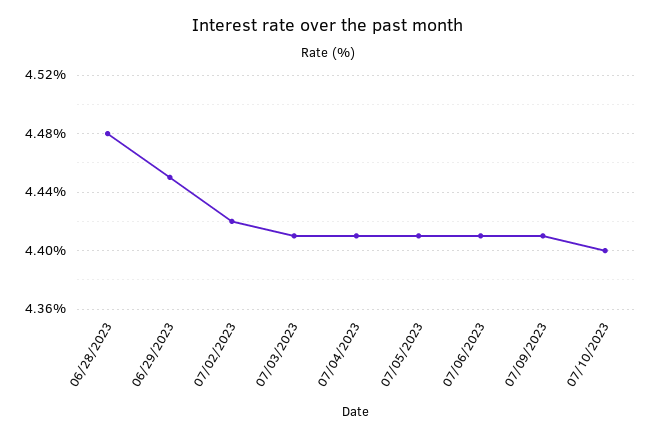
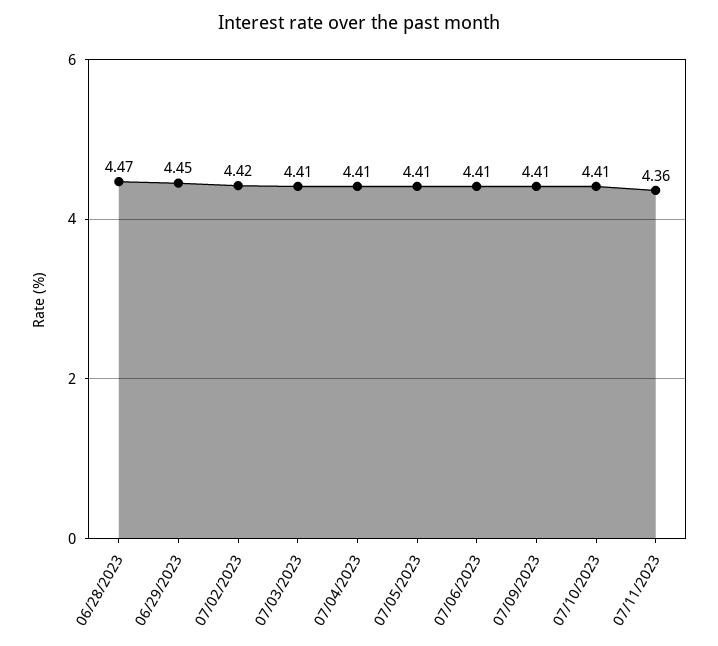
06/28/2023: 4.48 -> 4.47
07/10/2023: 4.4 -> 4.41
07/11/2023: none -> 4.36

